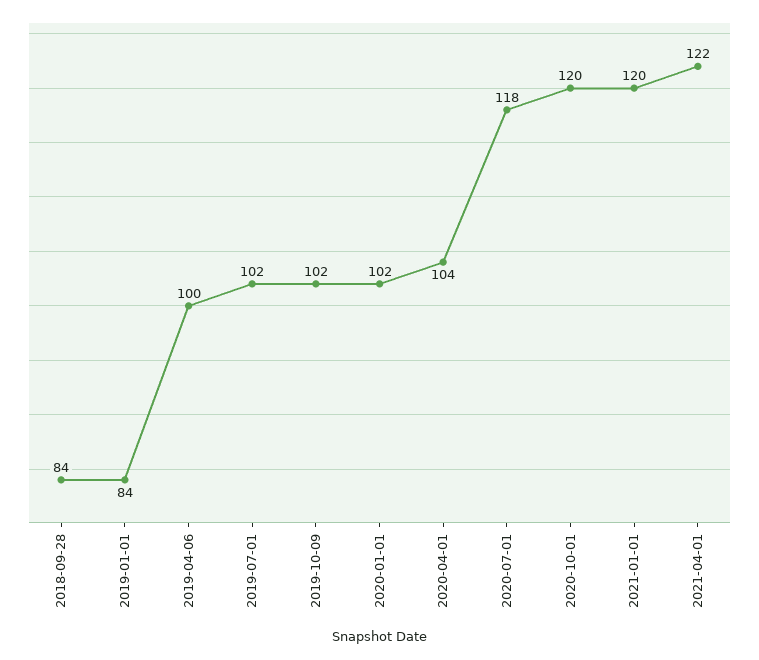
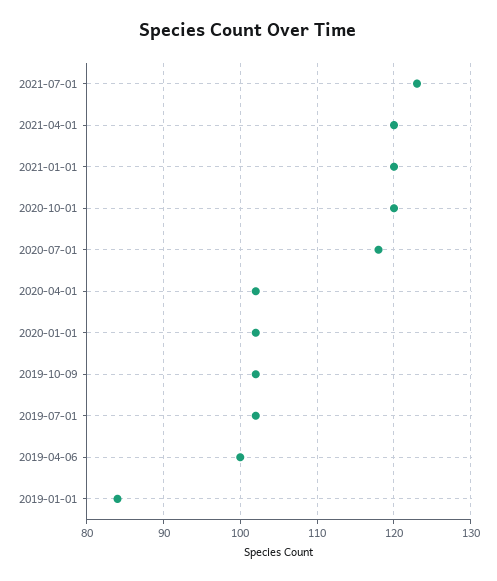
2018-09-28: 84 -> none
2020-04-01: 104 -> 102
2021-04-01: 122 -> 120
2021-07-01: none -> 123

